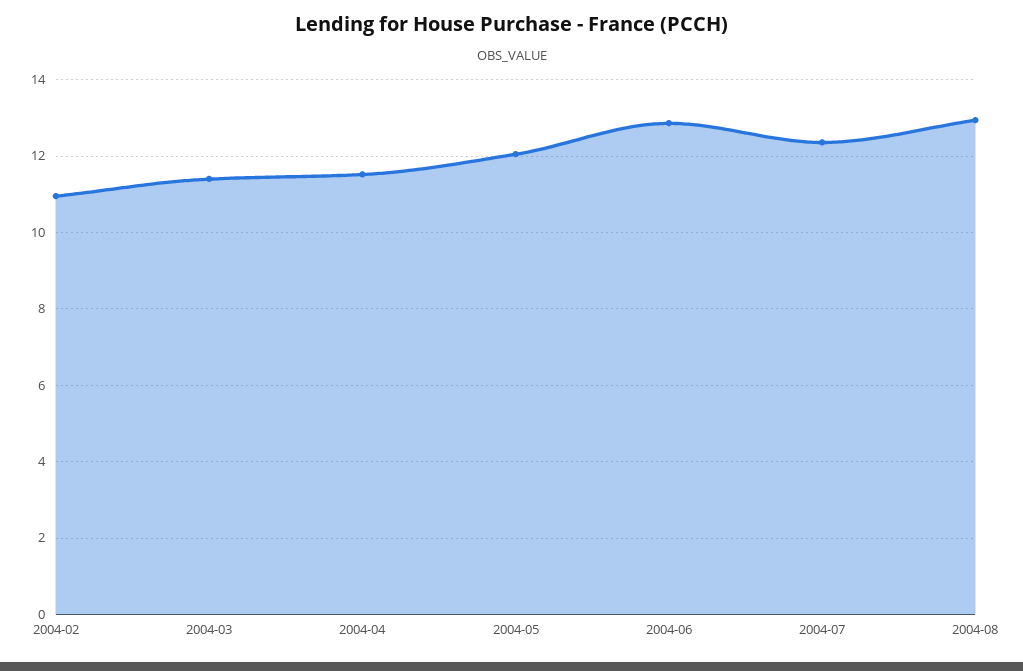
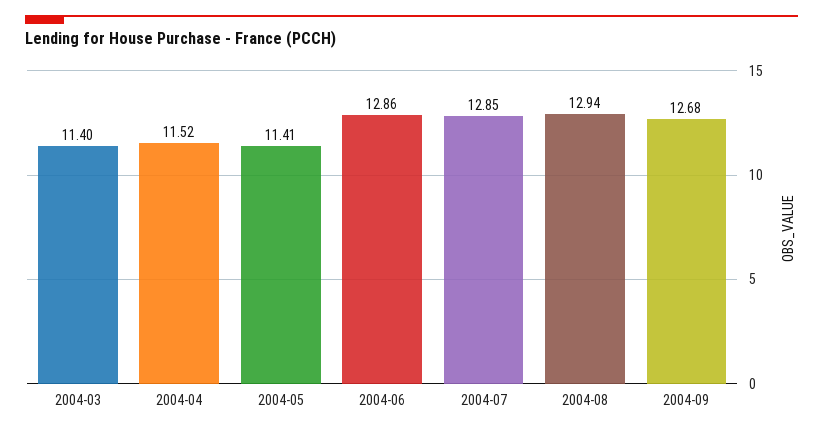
2004-02: 11 -> none
2004-05: 12 -> 11.41
2004-07: 12.4 -> 12.85
2004-09: none -> 12.68

